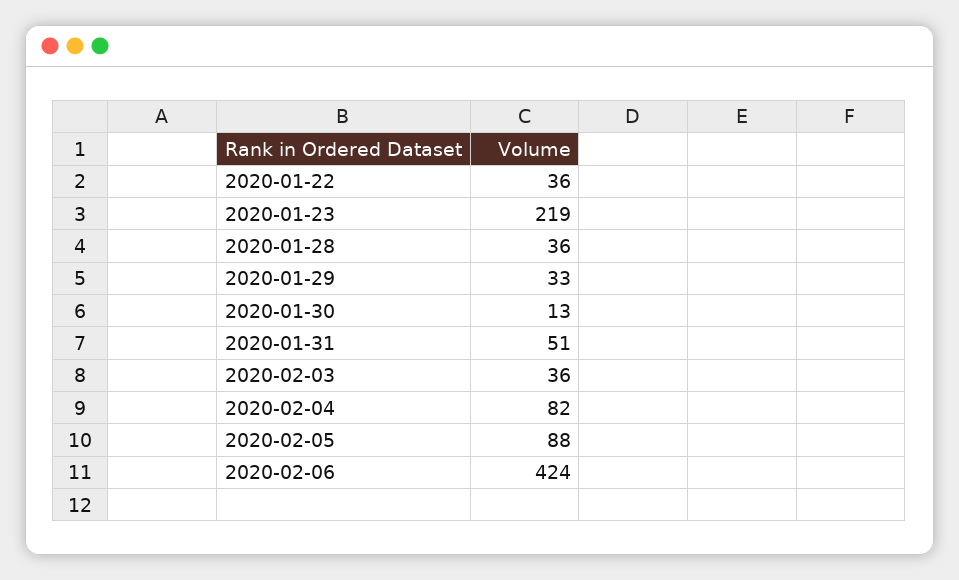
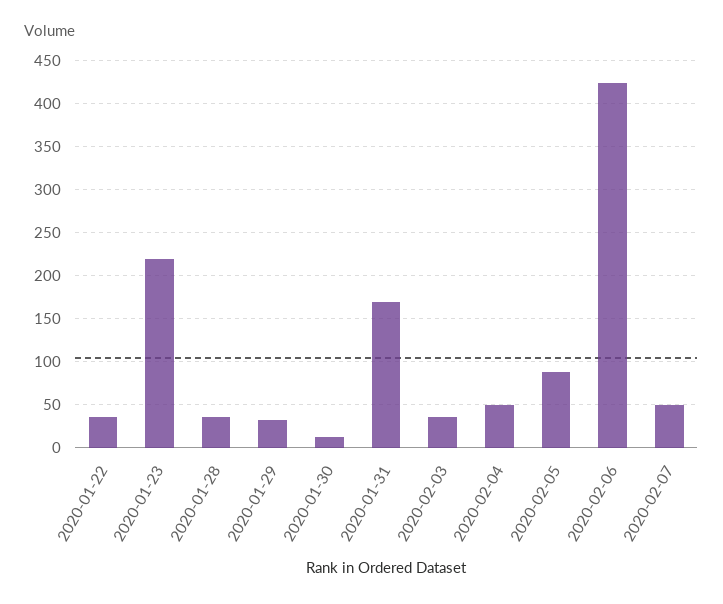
2020-01-31: 51 -> 170
2020-02-04: 82 -> 50
2020-02-07: none -> 50

